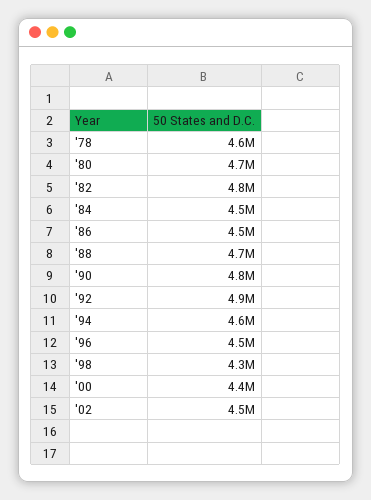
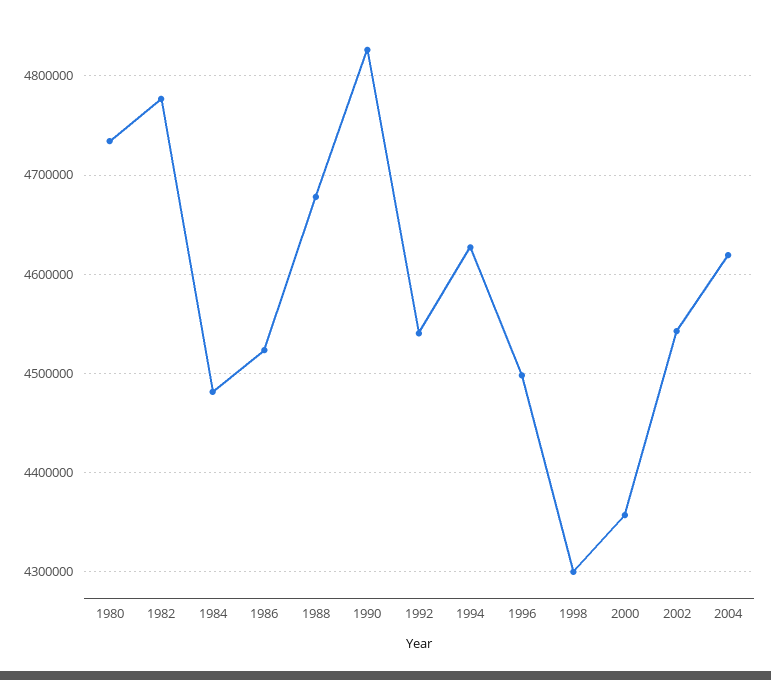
'78: 4600000 -> none
'92: 4900000 -> 4540000
2004: none -> 4620000

